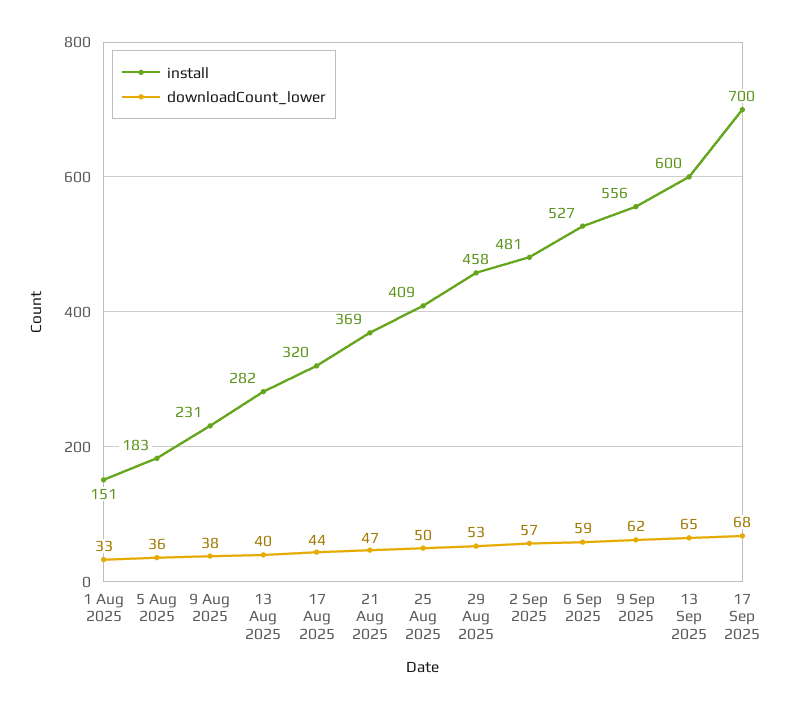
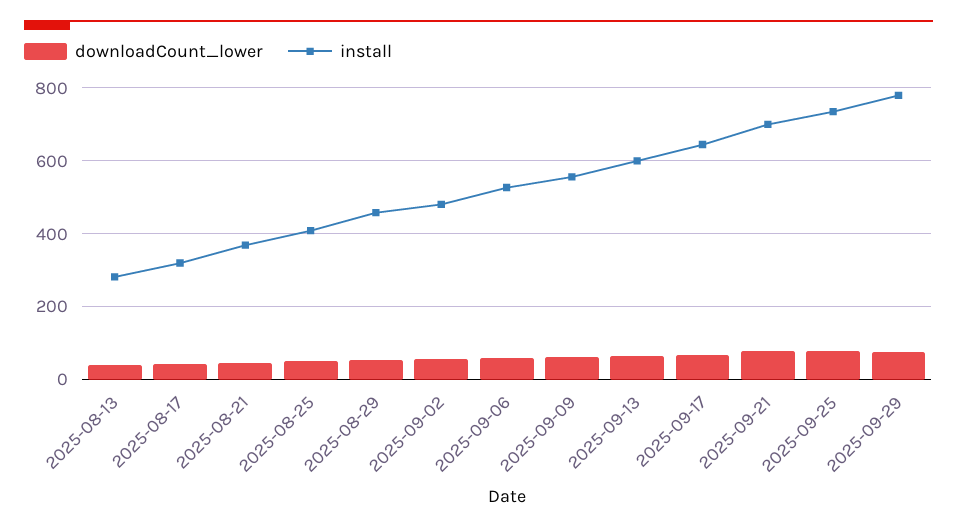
install, 1 Aug 2025: 151 -> none
downloadCount_lower, 1 Aug 2025: 33 -> none
install, 5 Aug 2025: 183 -> none
downloadCount_lower, 5 Aug 2025: 36 -> none
install, 9 Aug 2025: 231 -> none
downloadCount_lower, 9 Aug 2025: 38 -> none
install, 17 Sep 2025: 700 -> 640
downloadCount_lower, 2025-09-21: none -> 80
install, 2025-09-21: none -> 700
downloadCount_lower, 2025-09-25: none -> 80
install, 2025-09-25: none -> 740
downloadCount_lower, 2025-09-29: none -> 80
install, 2025-09-29: none -> 780

